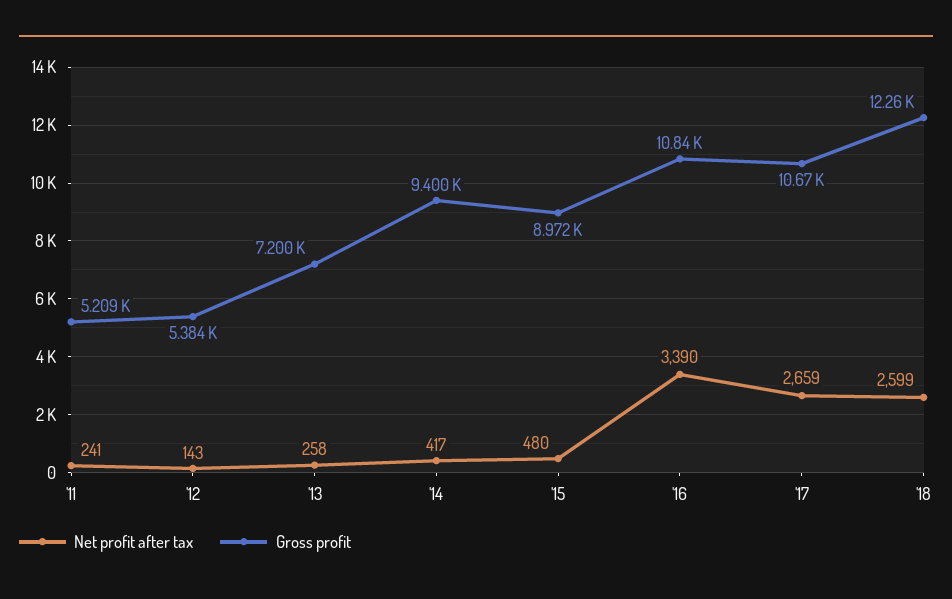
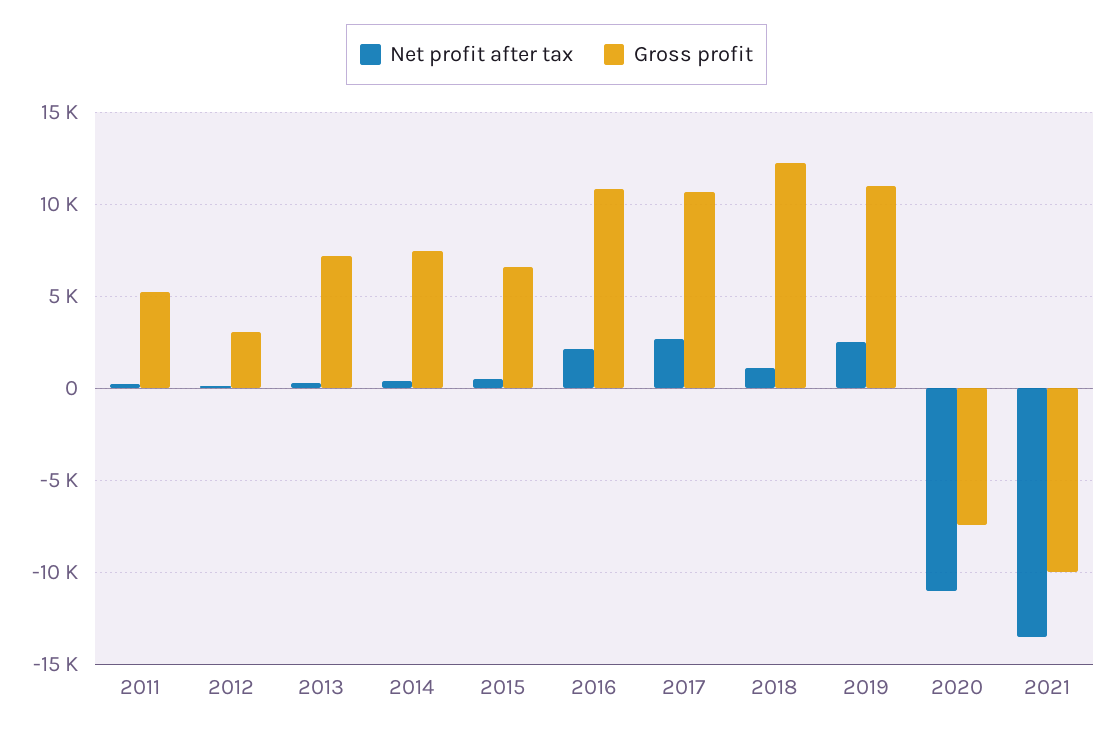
Gross profit, '12: 5384 -> 3000
Gross profit, '14: 9400 -> 7500
Gross profit, '15: 8972 -> 6500
Net profit after tax, '16: 3390 -> 2000
Net profit after tax, '18: 2599 -> 1000
Net profit after tax, 2019: none -> 2500
Gross profit, 2019: none -> 11000
Net profit after tax, 2020: none -> -11000
Gross profit, 2020: none -> -7500
Net profit after tax, 2021: none -> -13500
Gross profit, 2021: none -> -10000

